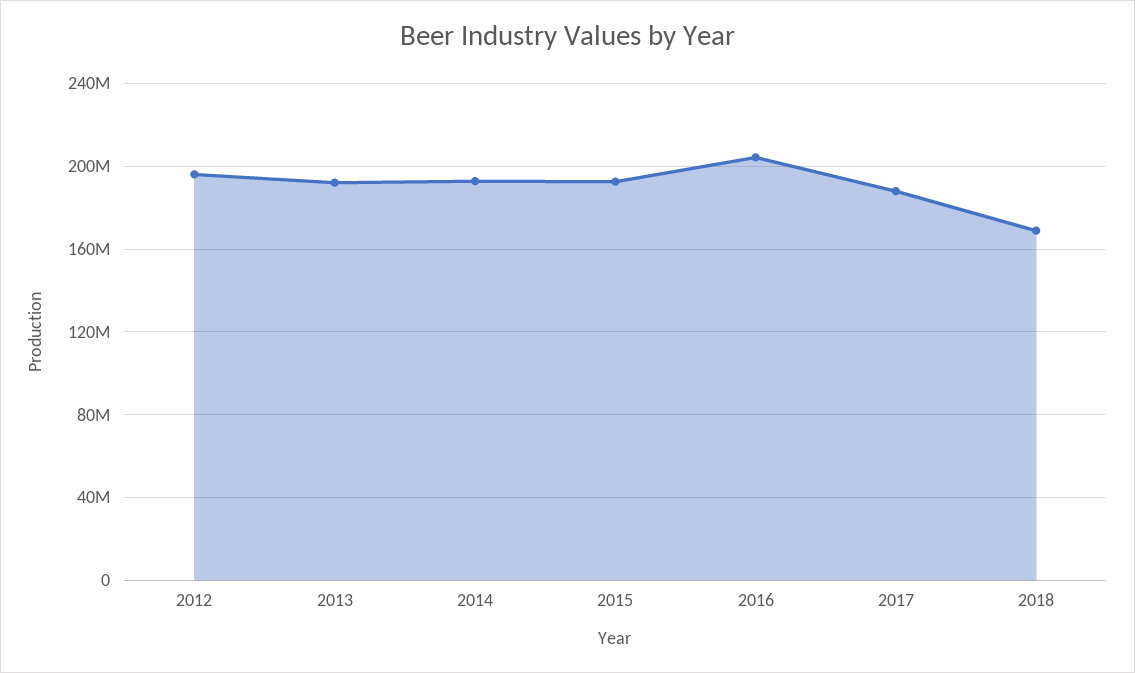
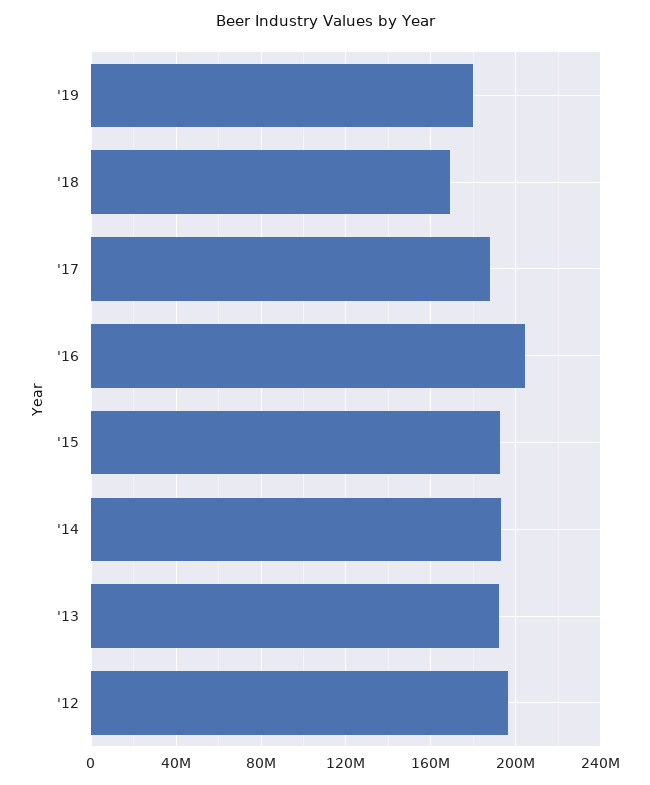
'19: none -> 180000000

